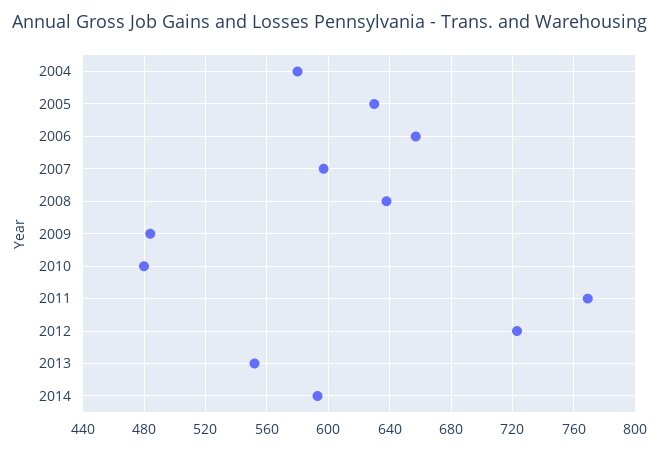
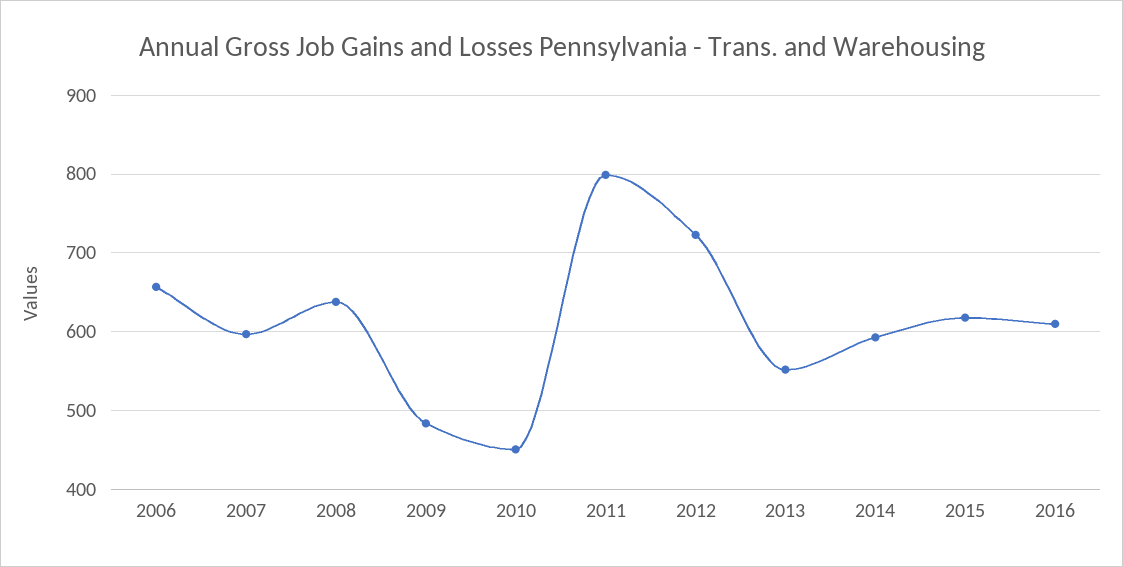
2004: 580 -> none
2005: 630 -> none
2010: 480 -> 450
2011: 770 -> 800
2015: none -> 620
2016: none -> 610

